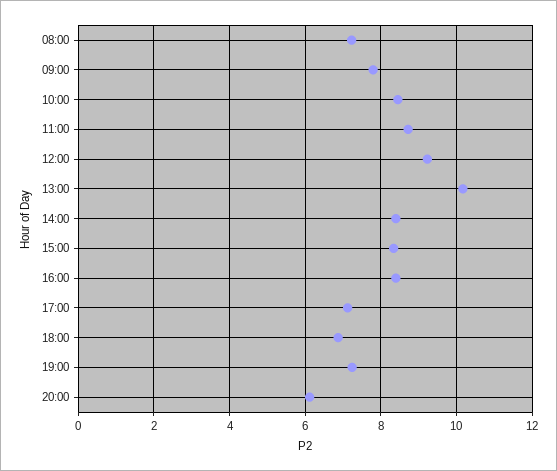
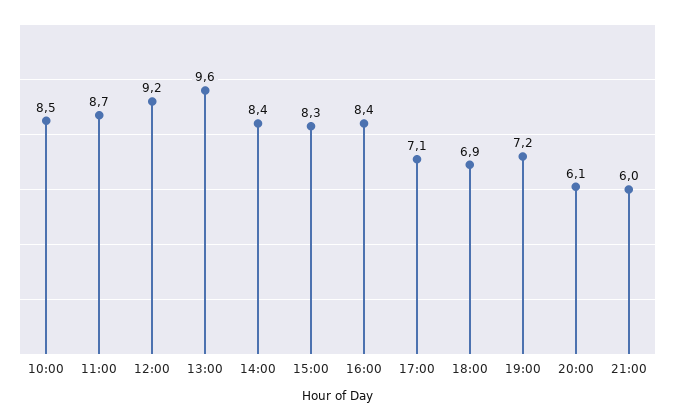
08:00: 7.2 -> none
09:00: 7.8 -> none
13:00: 10.2 -> 9.6
21:00: none -> 6

